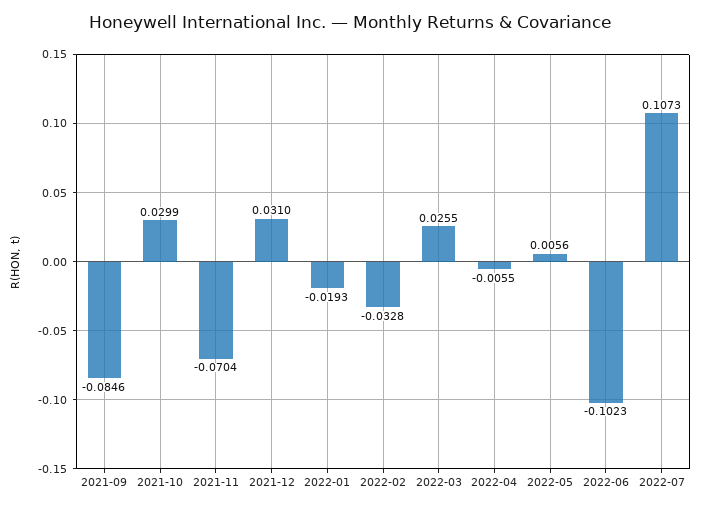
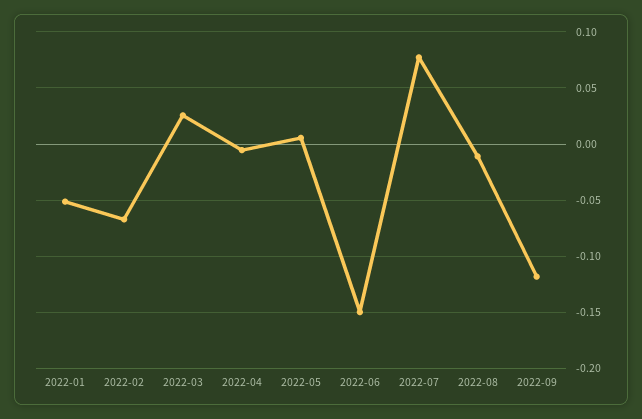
2021-09: -0.0846 -> none
2021-10: 0.0299 -> none
2021-11: -0.0704 -> none
2021-12: 0.031 -> none
2022-01: -0.0193 -> -0.05
2022-02: -0.0328 -> -0.07
2022-06: -0.1023 -> -0.15
2022-07: 0.1073 -> 0.08
2022-08: none -> -0.01
2022-09: none -> -0.12

